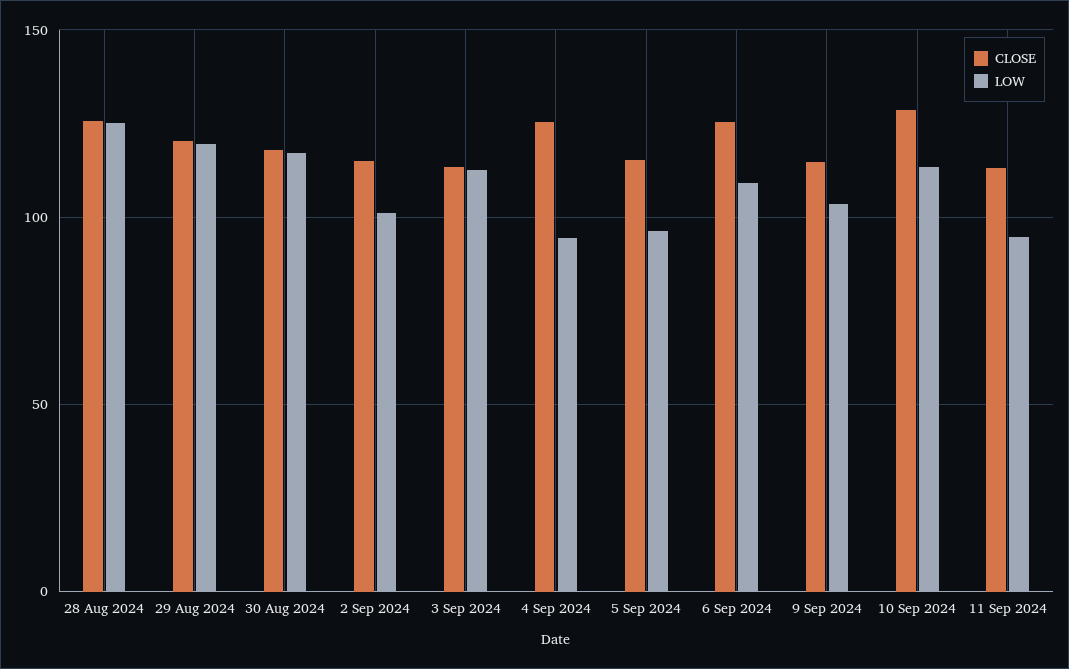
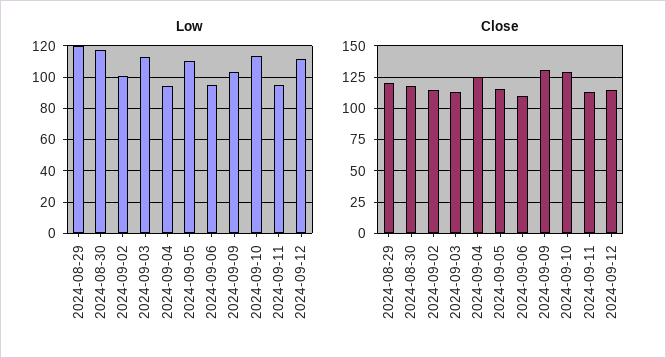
CLOSE, 28 Aug 2024: 125 -> none
LOW, 28 Aug 2024: 125 -> none
LOW, 5 Sep 2024: 95 -> 110
CLOSE, 6 Sep 2024: 125 -> 110
LOW, 6 Sep 2024: 110 -> 95
CLOSE, 9 Sep 2024: 115 -> 130
LOW, 2024-09-12: none -> 110
CLOSE, 2024-09-12: none -> 115

